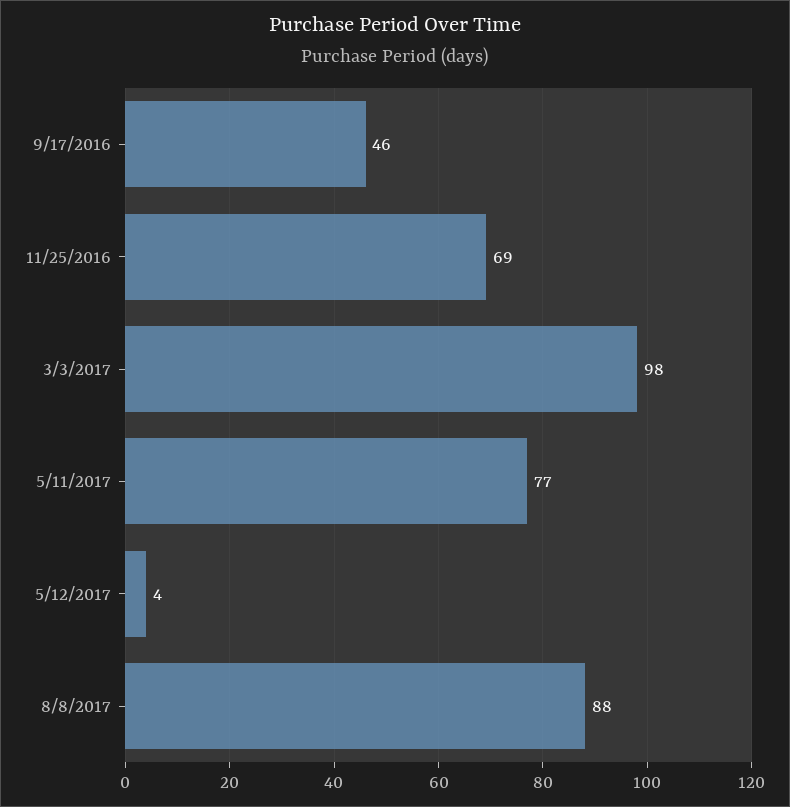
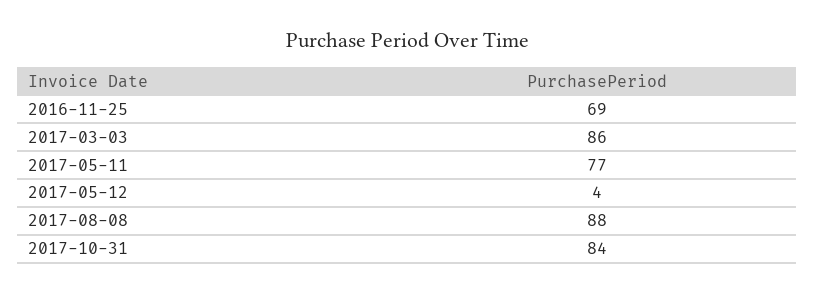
9/17/2016: 46 -> none
3/3/2017: 98 -> 86
2017-10-31: none -> 84

